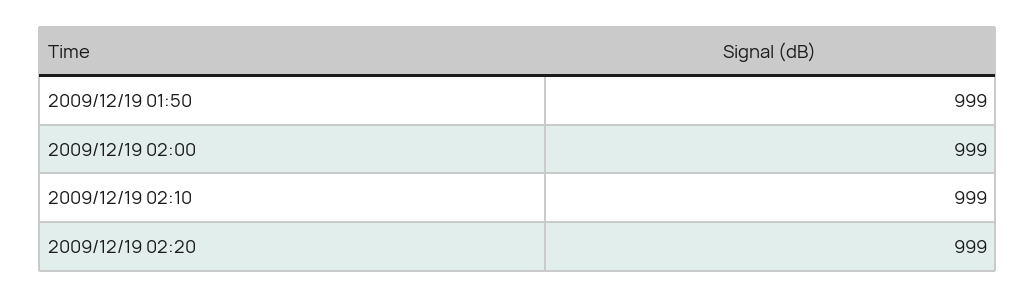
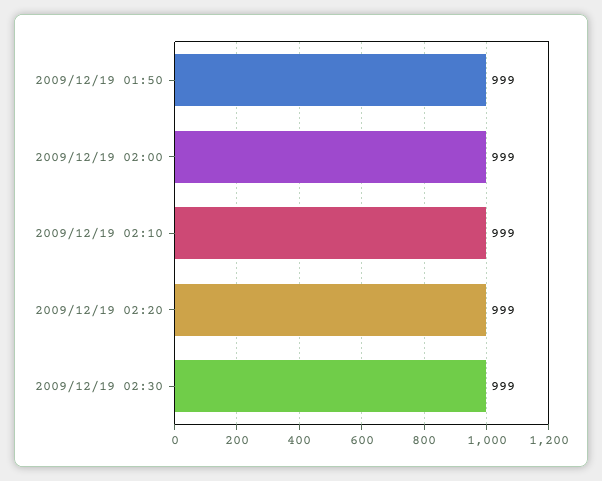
2009/12/19 02:30: none -> 999

